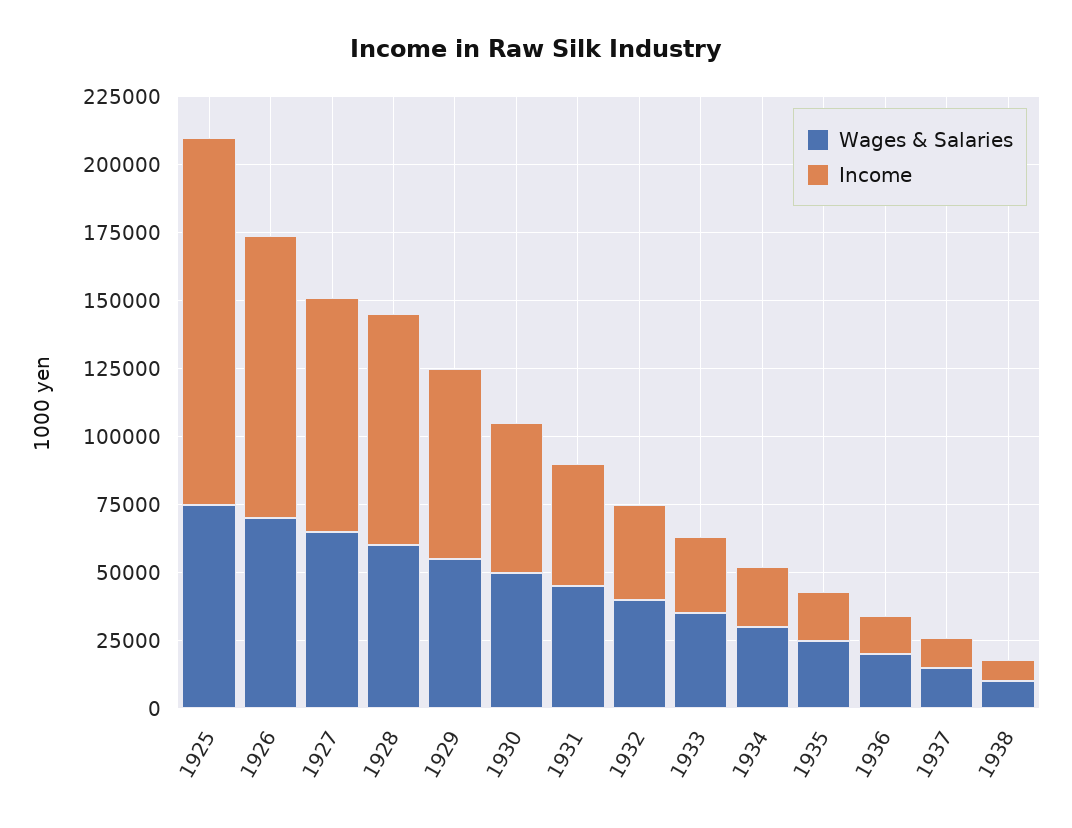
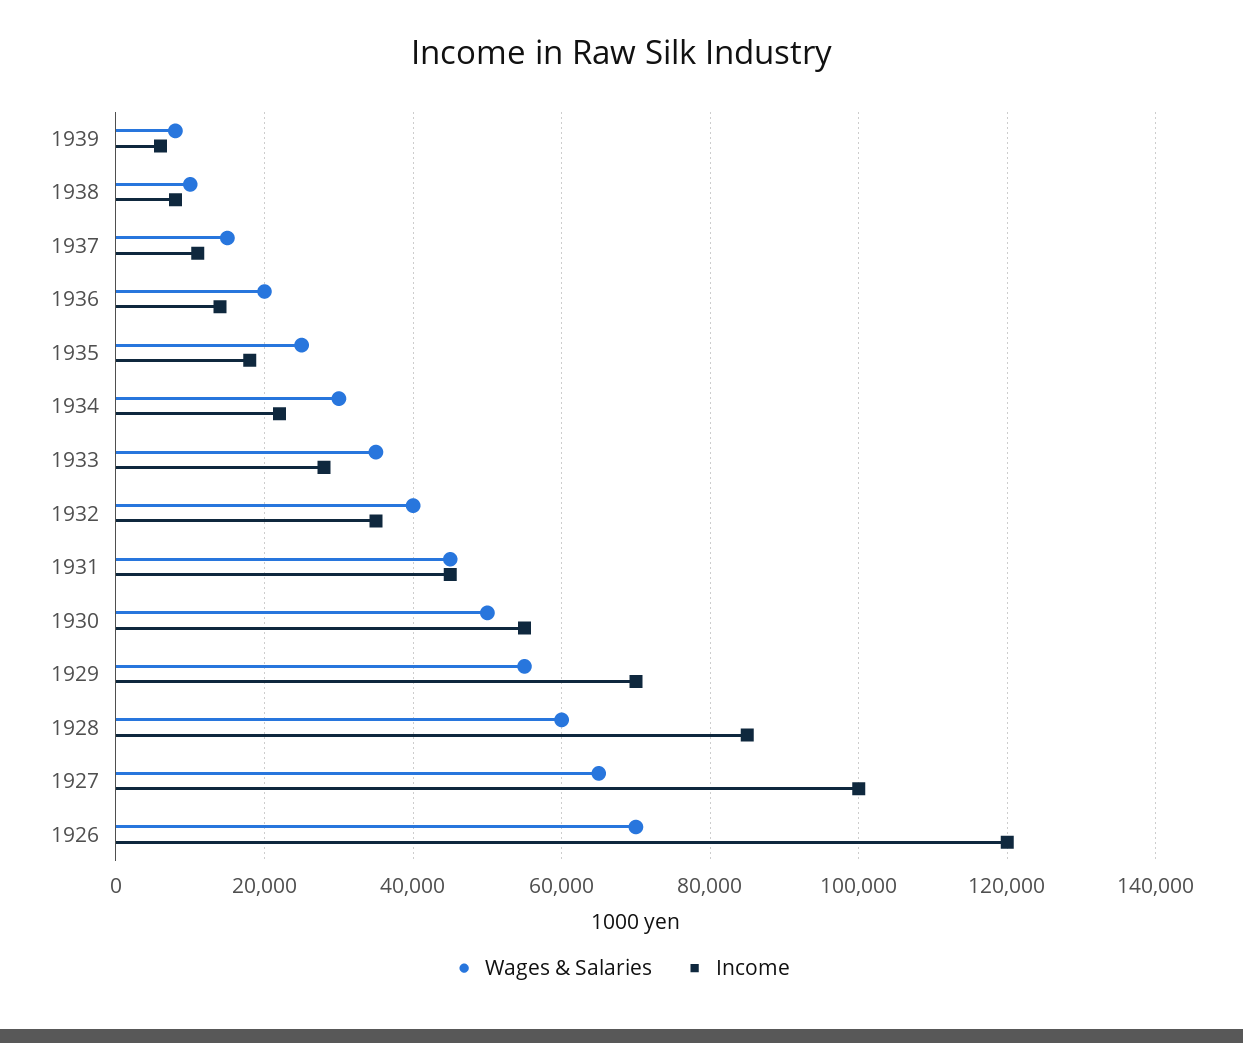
Wages & Salaries, 1925: 75000 -> none
Income, 1925: 135000 -> none
Income, 1926: 105000 -> 120000
Income, 1927: 85000 -> 100000
Wages & Salaries, 1939: none -> 8000
Income, 1939: none -> 6000

